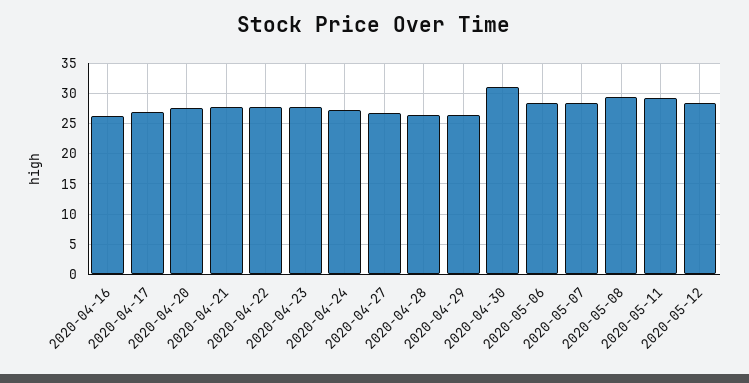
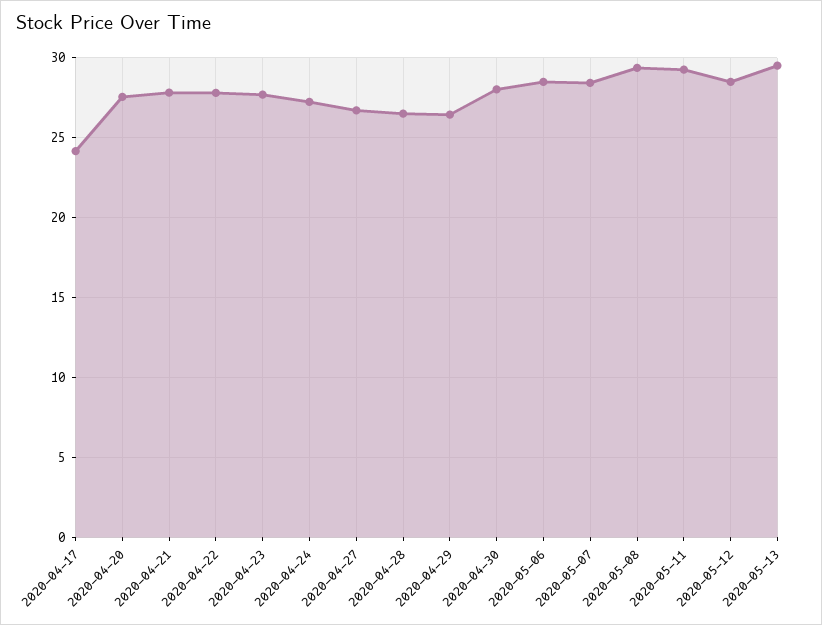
2020-04-16: 26 -> none
2020-04-17: 27 -> 24
2020-04-30: 31 -> 28
2020-05-13: none -> 29.5

